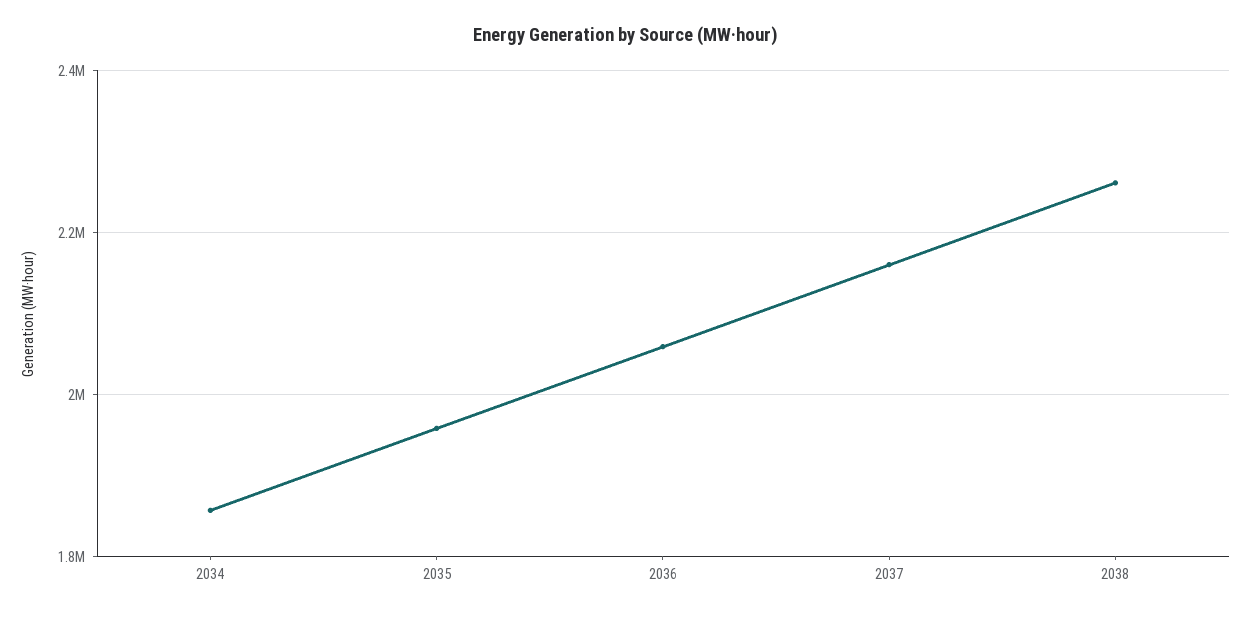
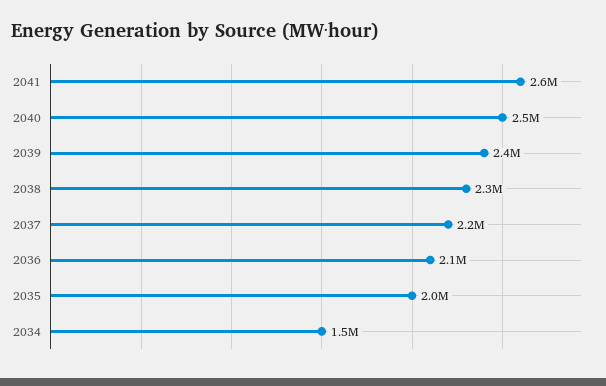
2034: 1860000 -> 1500000
2041: none -> 2600000
2040: none -> 2500000
2039: none -> 2400000

